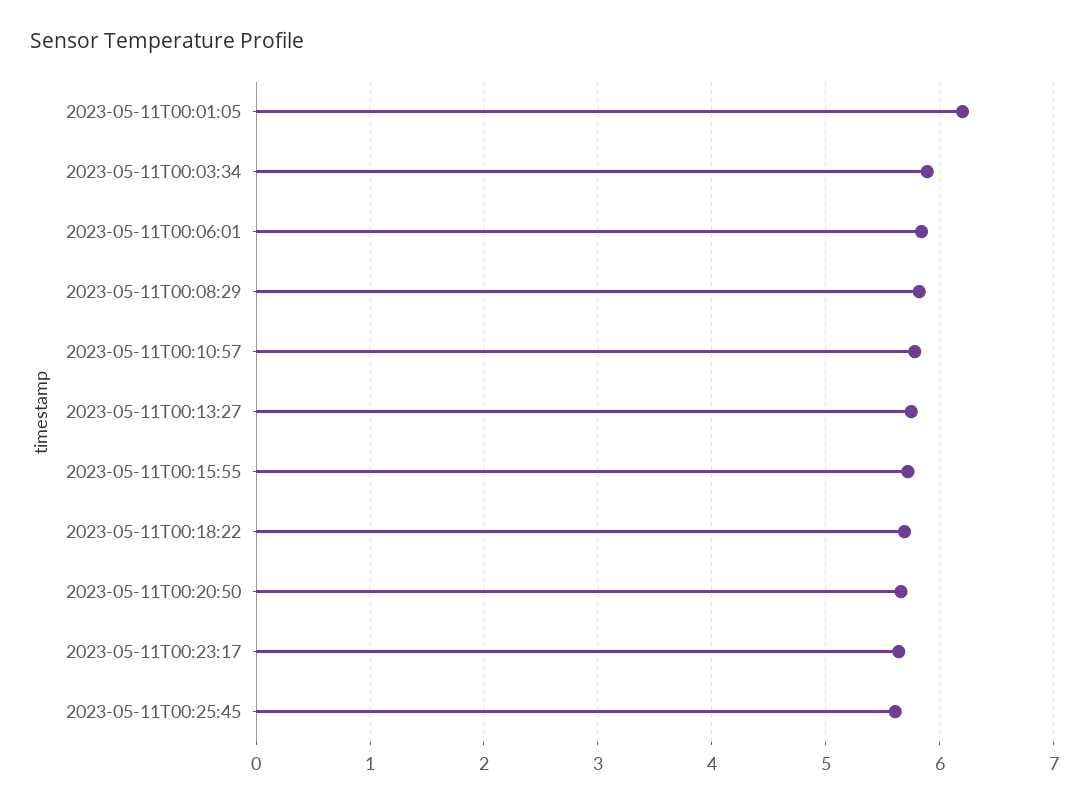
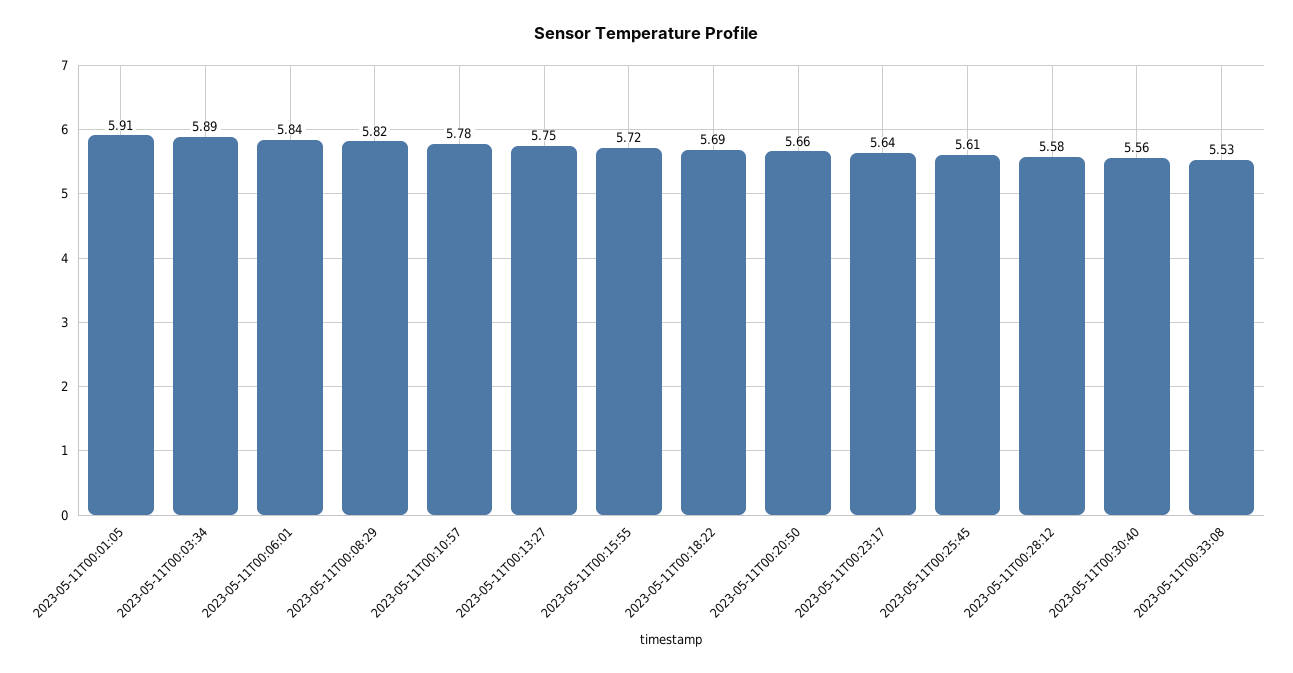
2023-05-11T00:01:05: 6.2 -> 5.91
2023-05-11T00:28:12: none -> 5.58
2023-05-11T00:30:40: none -> 5.56
2023-05-11T00:33:08: none -> 5.53

